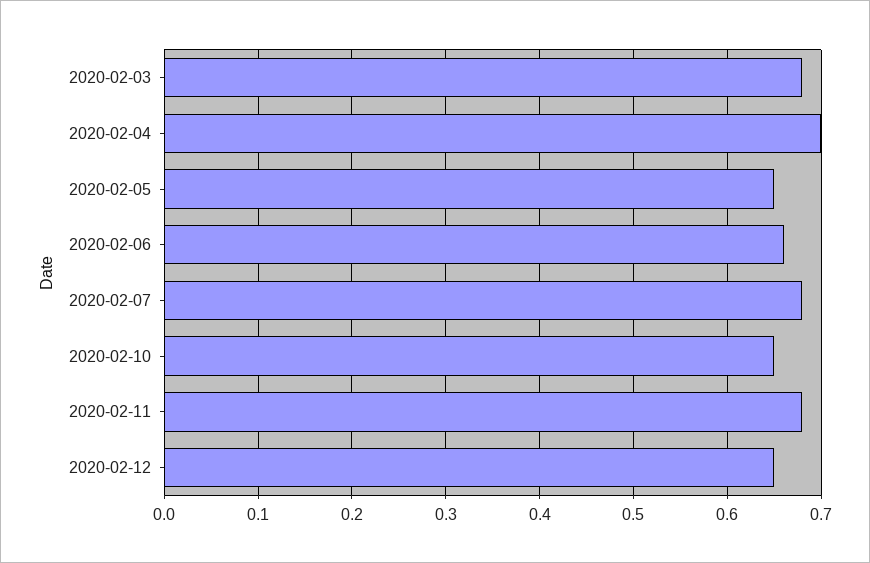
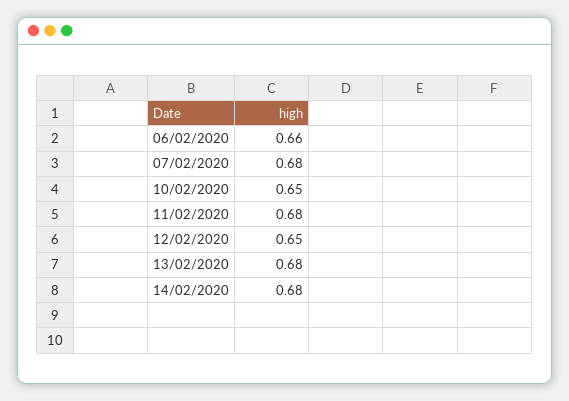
2020-02-03: 0.68 -> none
2020-02-04: 0.7 -> none
2020-02-05: 0.65 -> none
13/02/2020: none -> 0.68
14/02/2020: none -> 0.68

